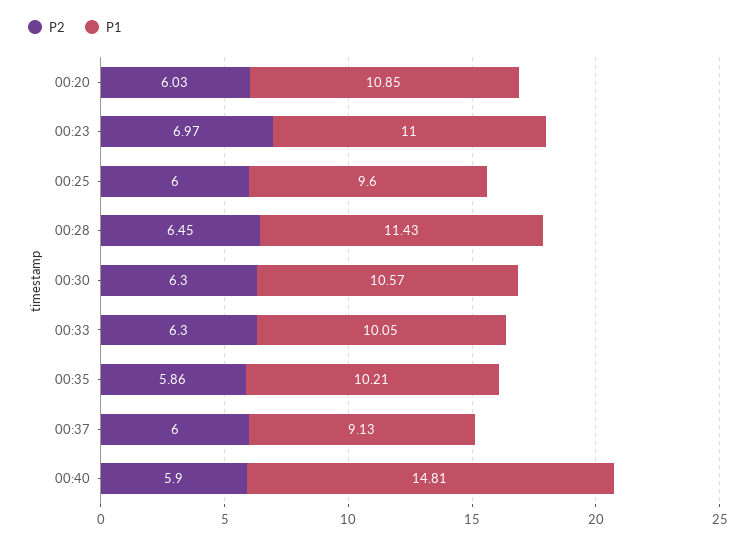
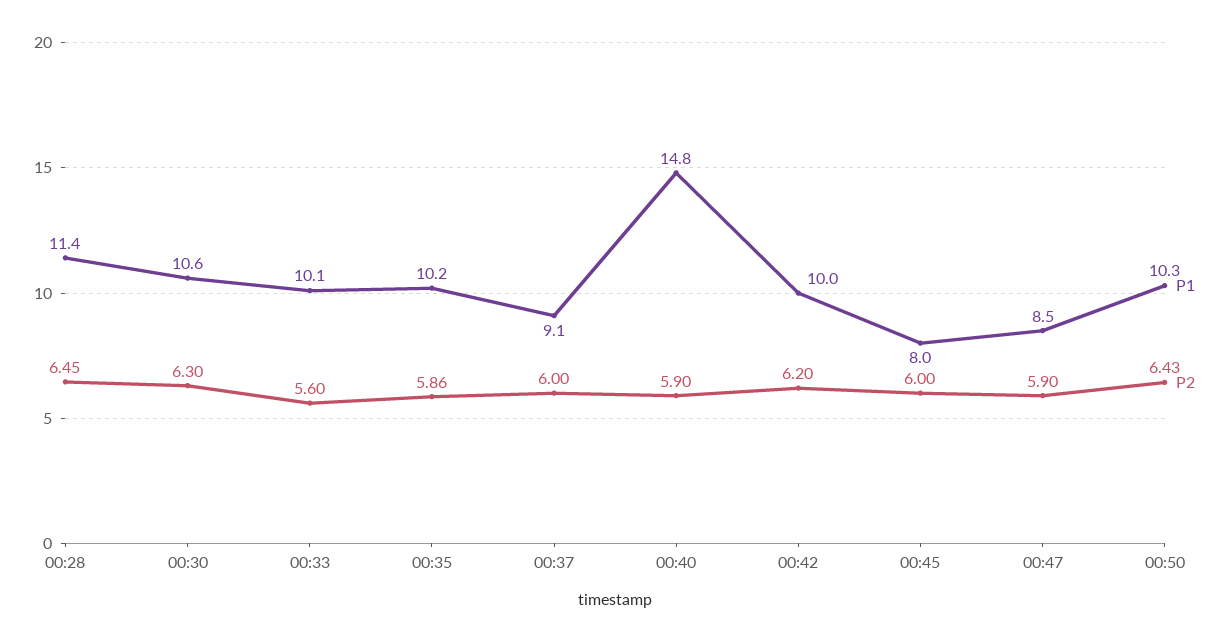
P2, 00:20: 6.03 -> none
P1, 00:20: 10.85 -> none
P2, 00:23: 6.97 -> none
P1, 00:23: 11 -> none
P2, 00:25: 6 -> none
P1, 00:25: 9.6 -> none
P2, 00:33: 6.3 -> 5.6
P1, 00:42: none -> 10
P2, 00:42: none -> 6.2
P1, 00:45: none -> 8
P2, 00:45: none -> 6
P1, 00:47: none -> 8.5
P2, 00:47: none -> 5.9
P1, 00:50: none -> 10.3
P2, 00:50: none -> 6.43

